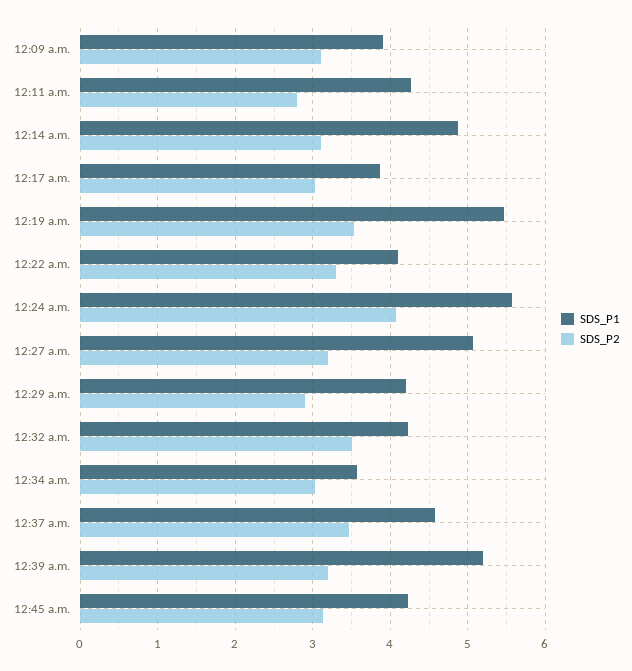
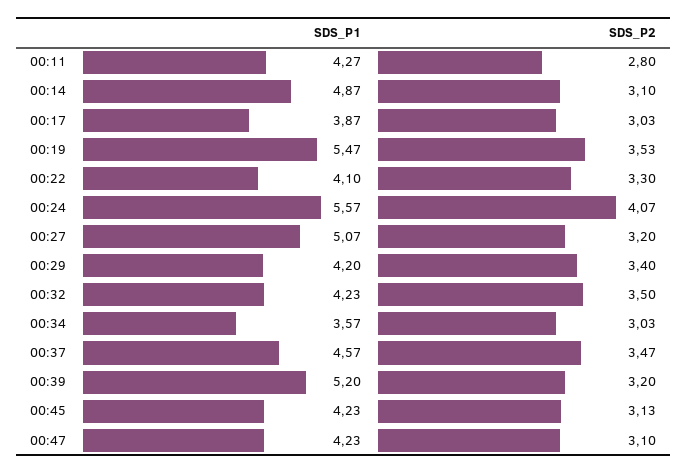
SDS_P1, 12:09 a.m.: 3.9 -> none
SDS_P2, 12:09 a.m.: 3.1 -> none
SDS_P2, 12:29 a.m.: 2.9 -> 3.4
SDS_P1, 00:47: none -> 4.23
SDS_P2, 00:47: none -> 3.1

